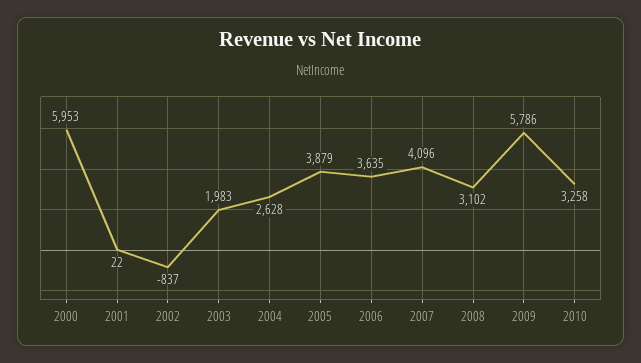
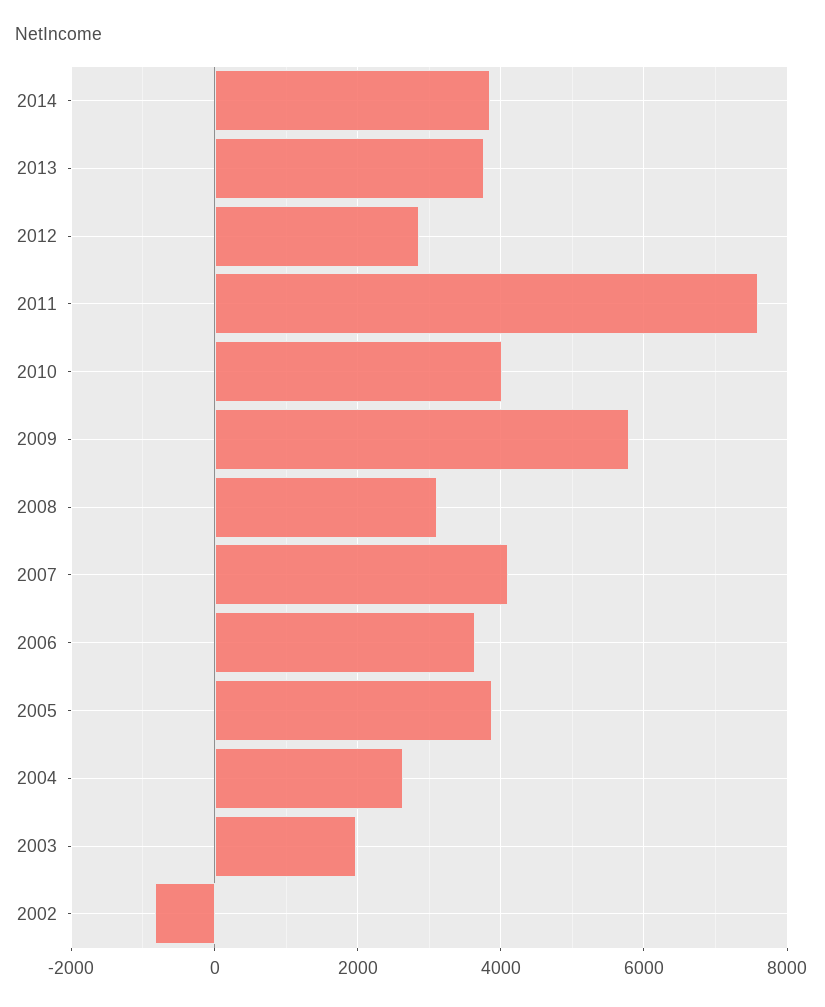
2000: 5953 -> none
2001: 22 -> none
2010: 3258 -> 4000
2014: none -> 3800
2013: none -> 3800
2012: none -> 2800
2011: none -> 7600

